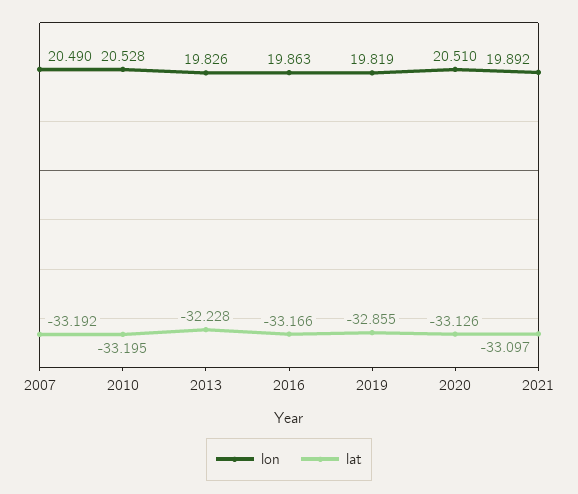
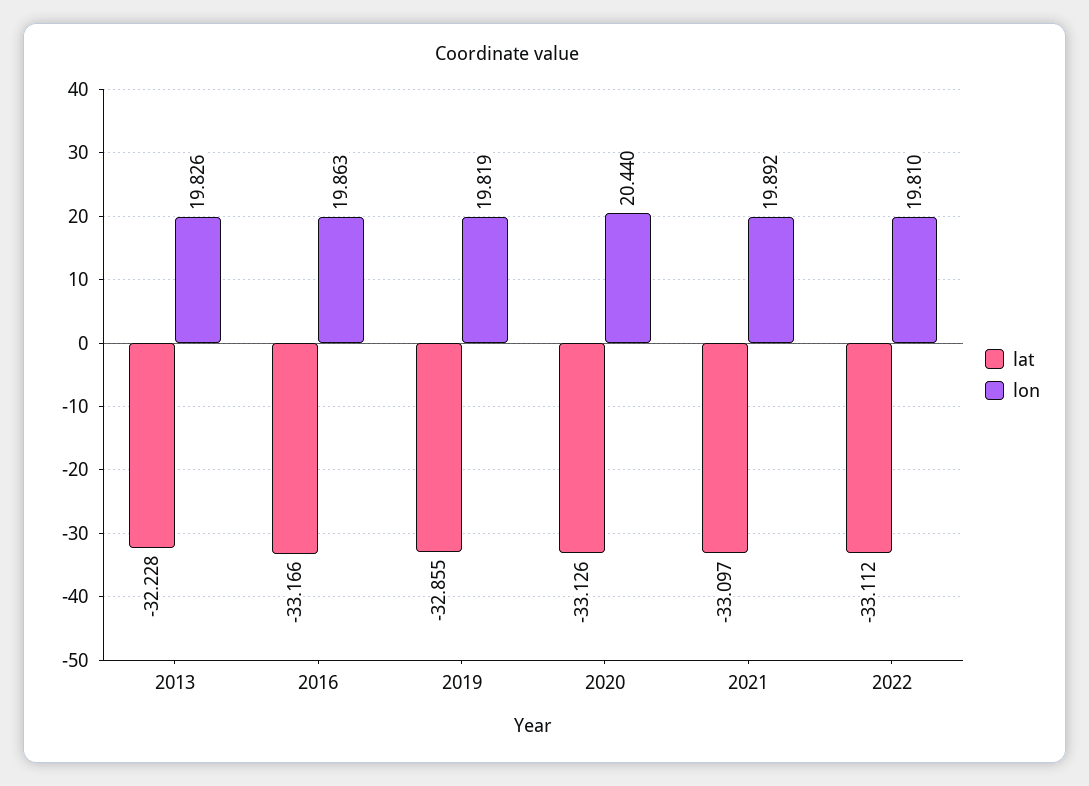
lon, 2007: 20.49 -> none
lat, 2007: -33.192 -> none
lon, 2010: 20.528 -> none
lat, 2010: -33.195 -> none
lon, 2020: 20.51 -> 20.44
lat, 2022: none -> -33.112
lon, 2022: none -> 19.81

